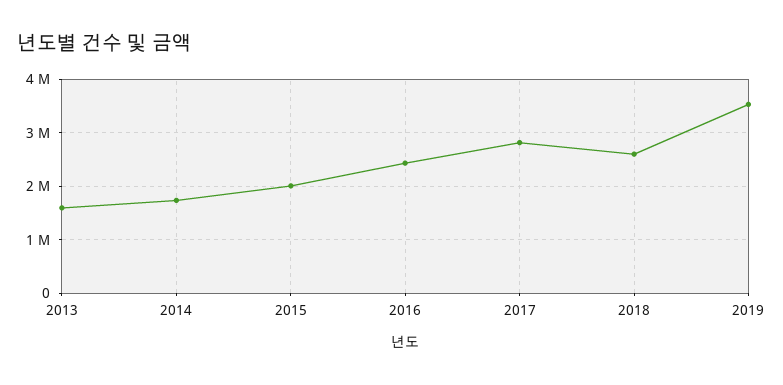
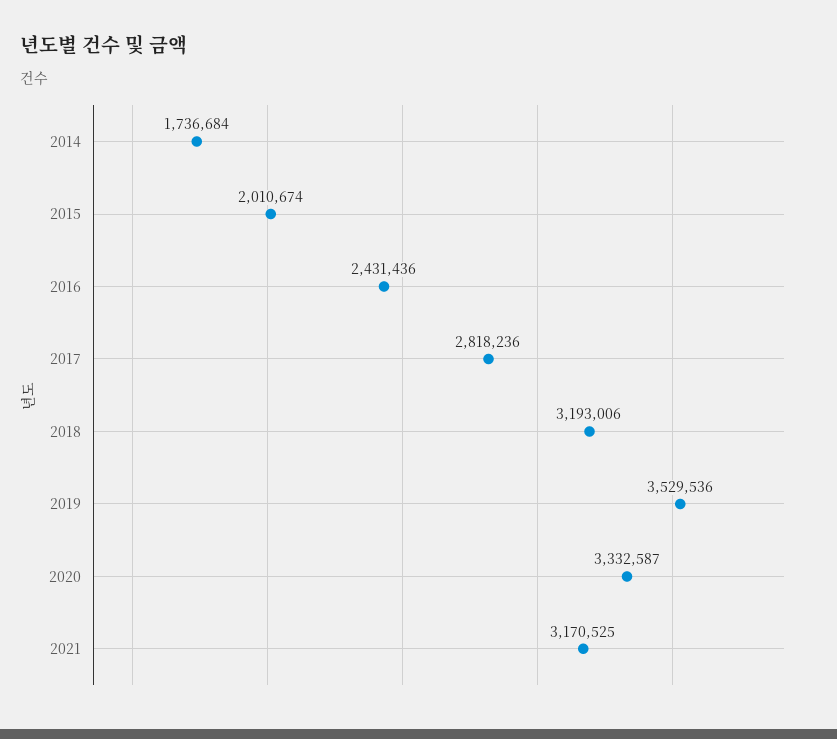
2013: 1600000 -> none
2018: 2600000 -> 3193006
2020: none -> 3332587
2021: none -> 3170525

